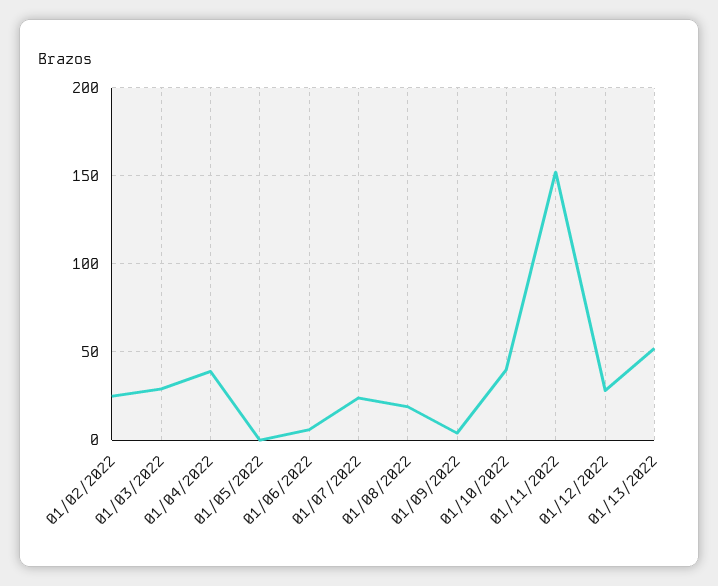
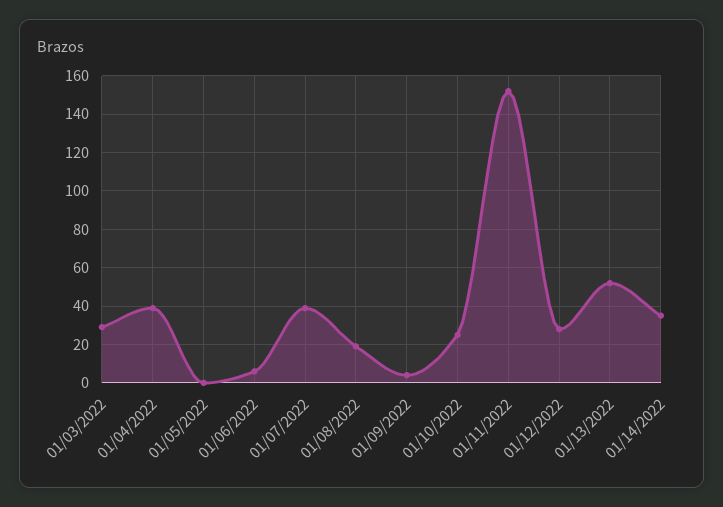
01/02/2022: 25 -> none
01/07/2022: 25 -> 40
01/10/2022: 40 -> 25
01/14/2022: none -> 35

